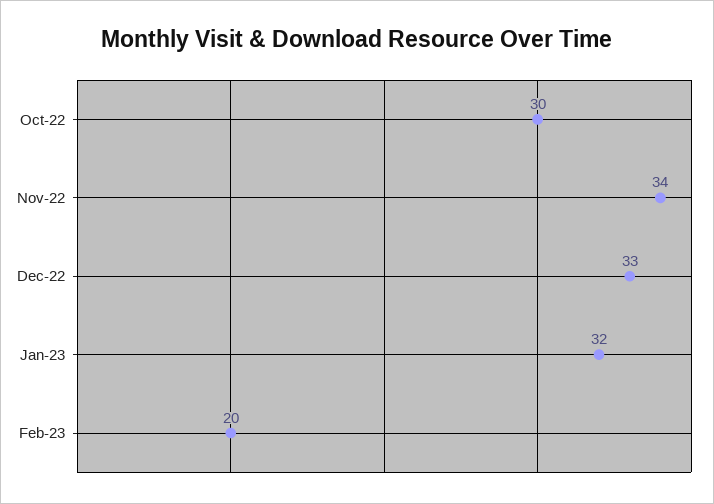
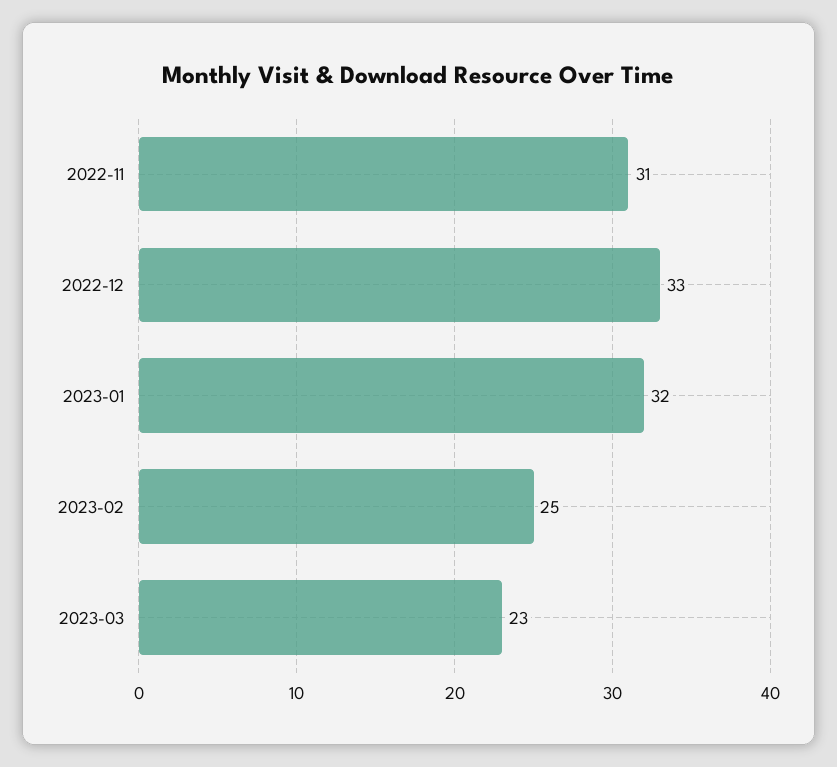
Oct-22: 30 -> none
Nov-22: 34 -> 31
Feb-23: 20 -> 25
2023-03: none -> 23

